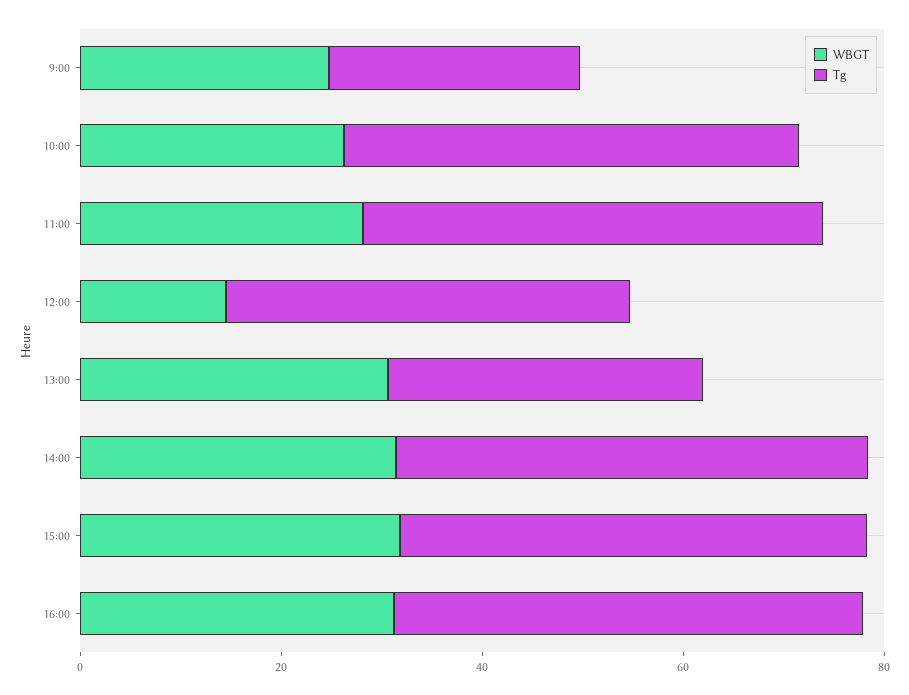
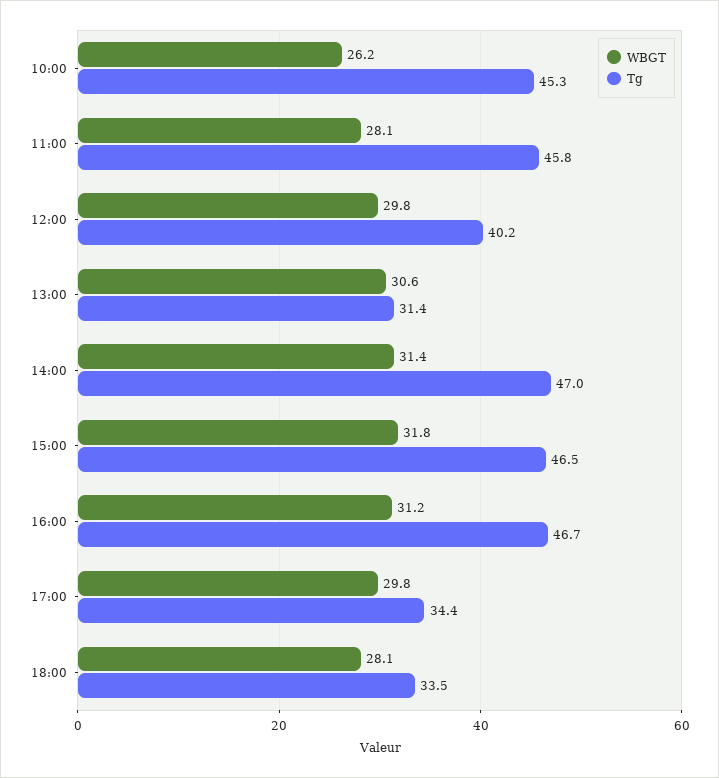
WBGT, 9:00: 25 -> none
Tg, 9:00: 25 -> none
WBGT, 12:00: 15 -> 29.8
WBGT, 17:00: none -> 29.8
Tg, 17:00: none -> 34.4
WBGT, 18:00: none -> 28.1
Tg, 18:00: none -> 33.5

